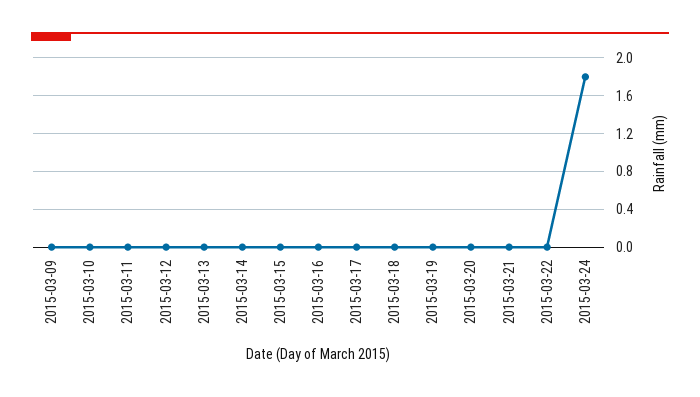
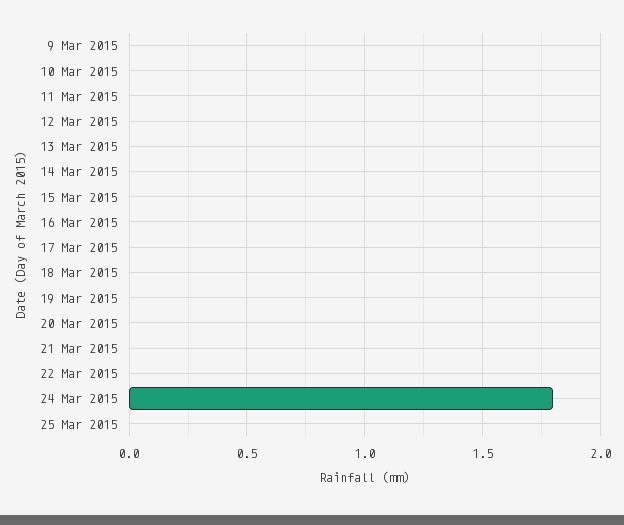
25 Mar 2015: none -> 0

